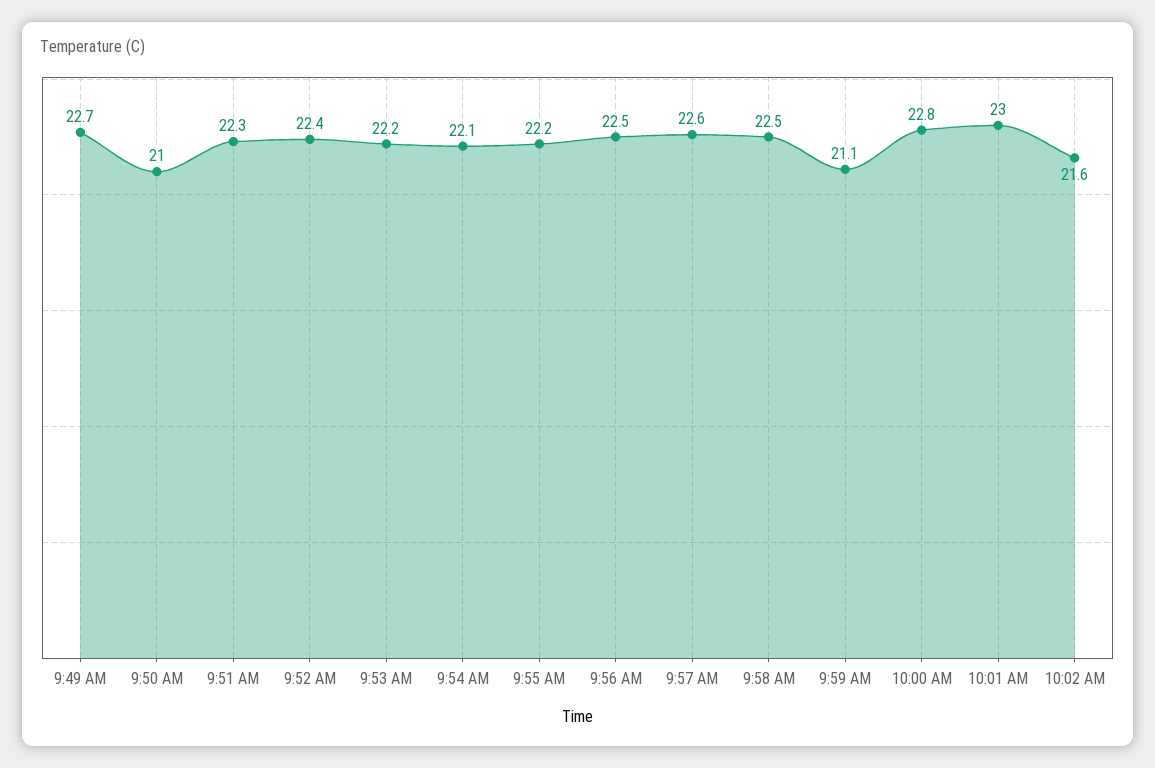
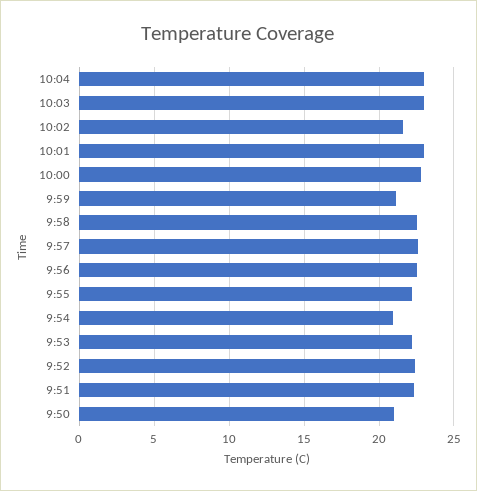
9:49 AM: 22.7 -> none
9:54 AM: 22.1 -> 21
10:04: none -> 23
10:03: none -> 23

